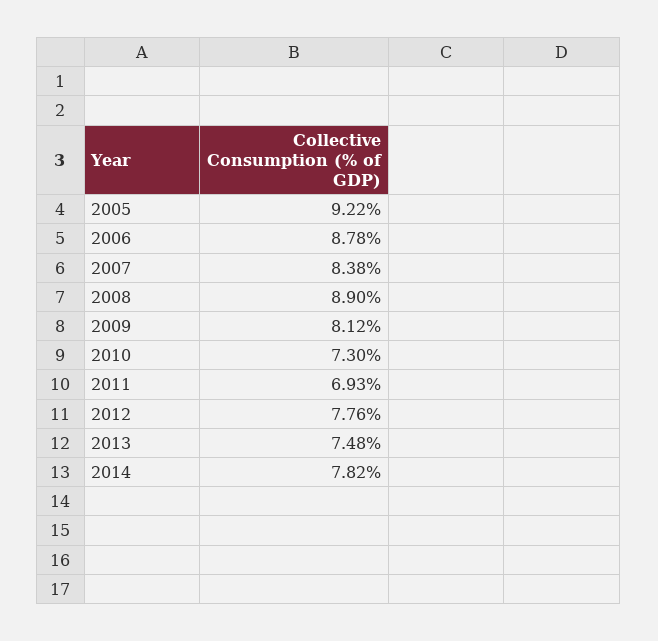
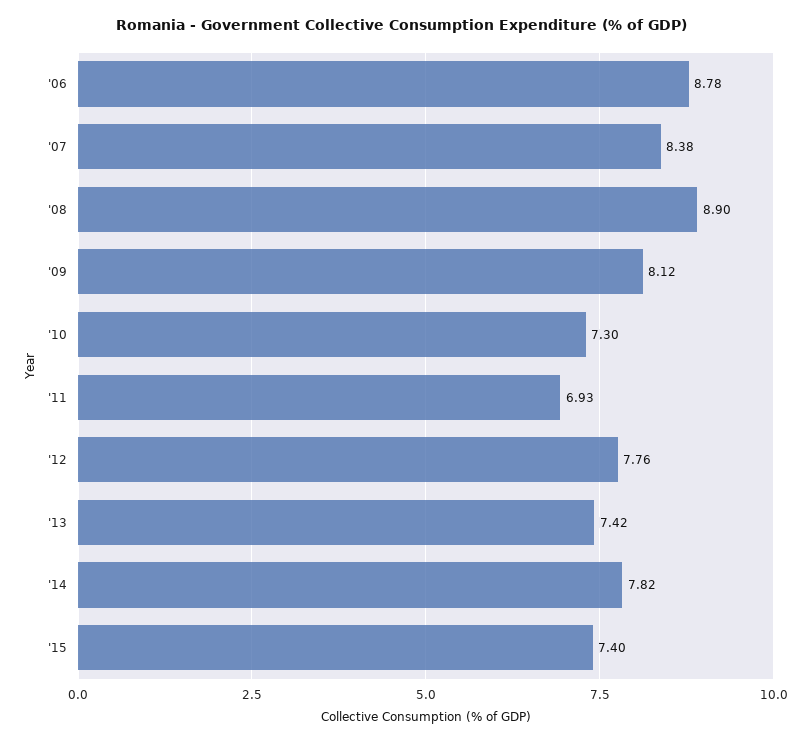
2005: 9.22 -> none
2013: 7.48 -> 7.42
'15: none -> 7.4

